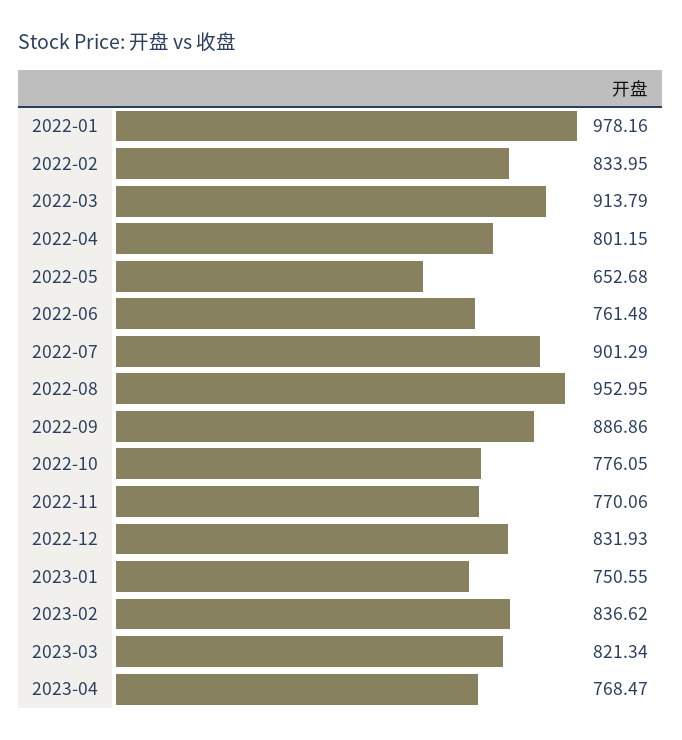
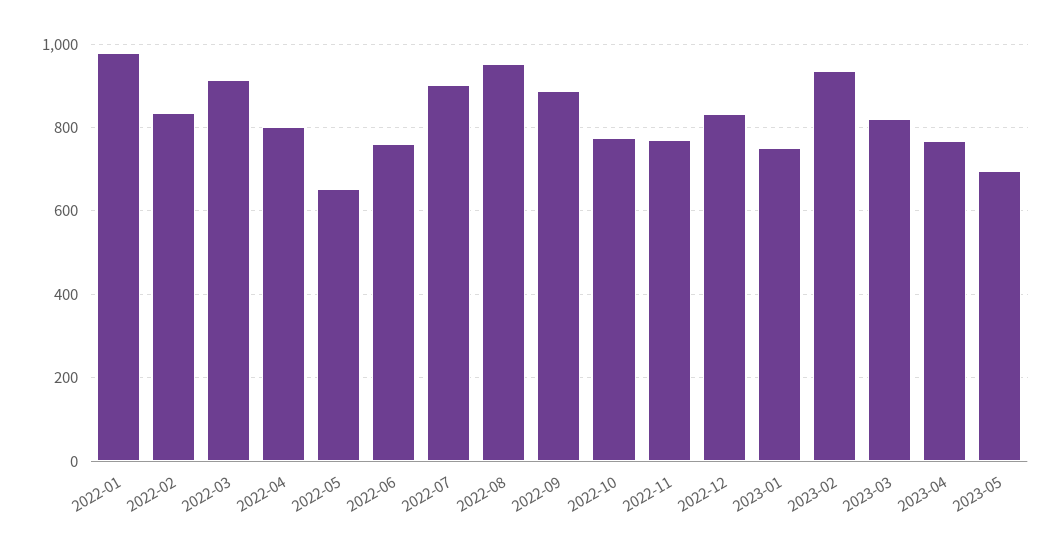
2023-02: 836.62 -> 940
2023-05: none -> 700

